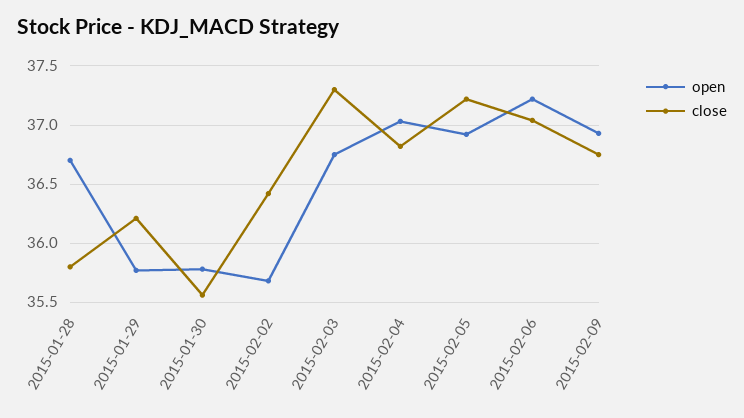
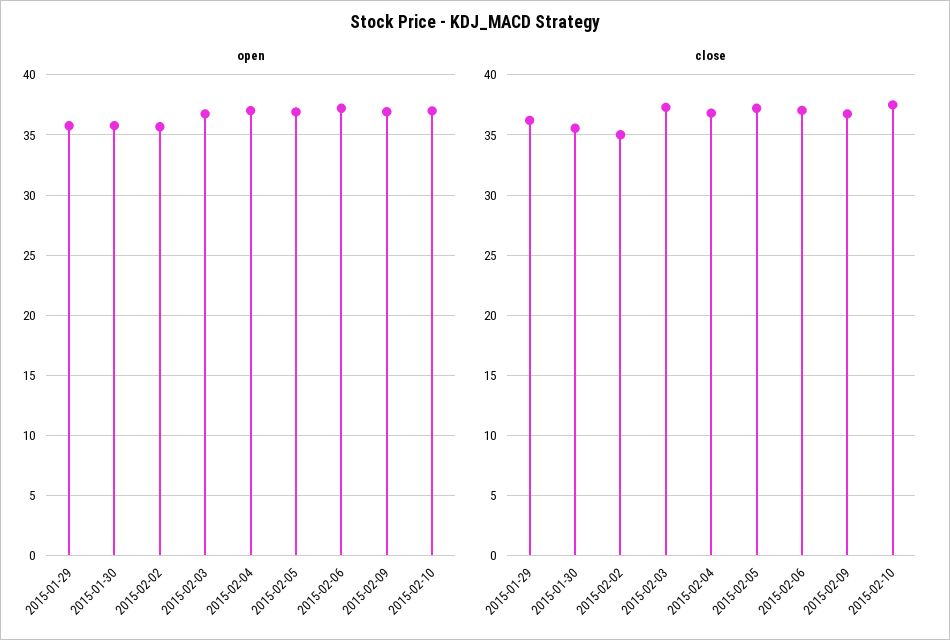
open, 2015-01-28: 36.7 -> none
close, 2015-01-28: 35.8 -> none
close, 2015-02-02: 36.4 -> 35
open, 2015-02-10: none -> 37
close, 2015-02-10: none -> 37.5

